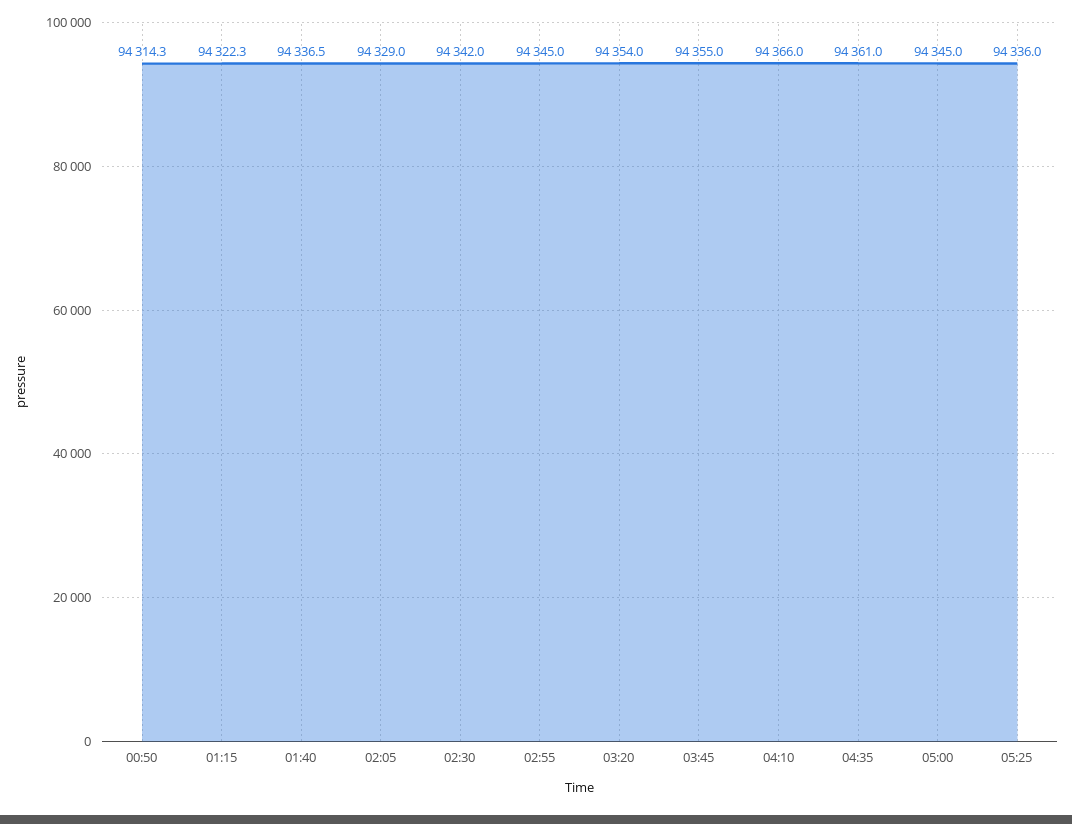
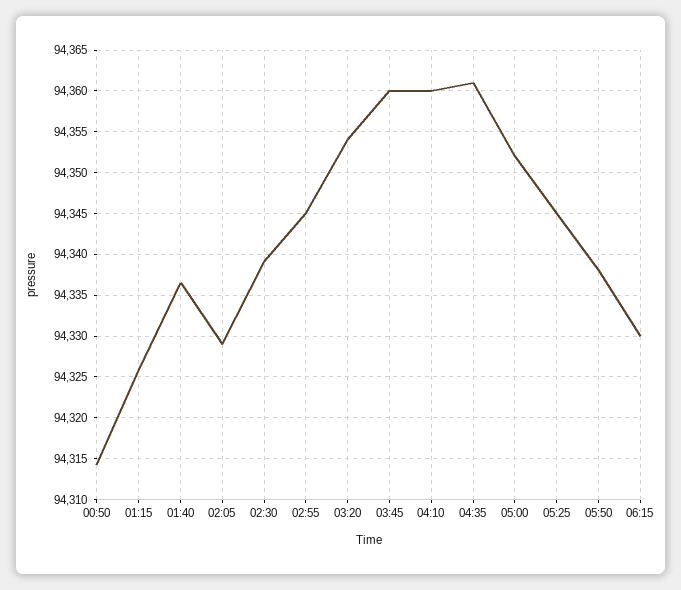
01:15: 94322.3 -> 94326
02:30: 94342 -> 94339
03:45: 94355 -> 94360
04:10: 94366 -> 94360
05:00: 94345 -> 94352
05:25: 94336 -> 94345
05:50: none -> 94338
06:15: none -> 94330

